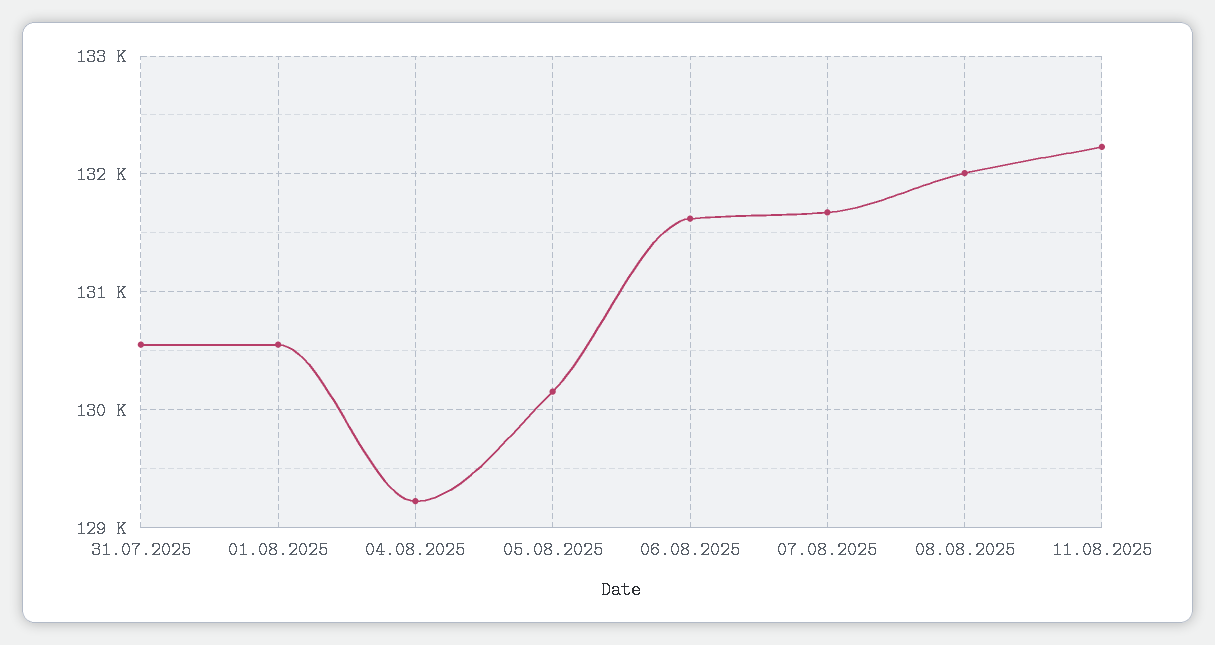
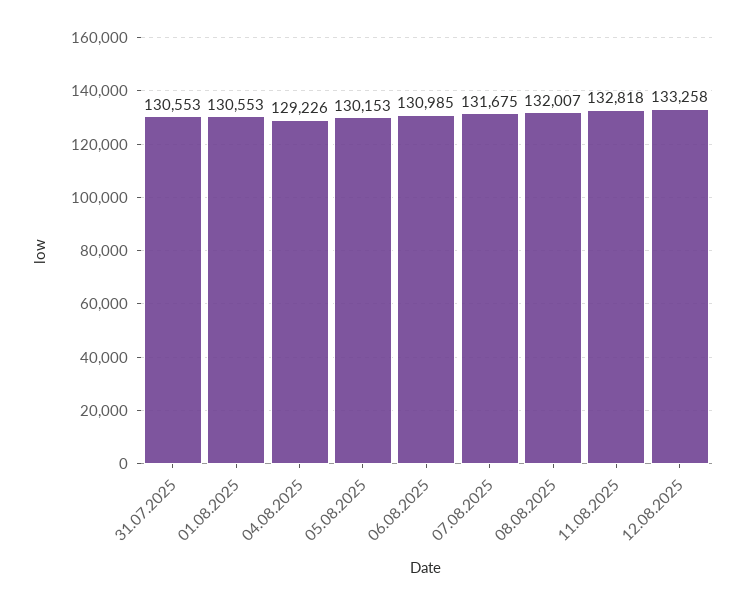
06.08.2025: 131600 -> 130985
11.08.2025: 132200 -> 132818
12.08.2025: none -> 133258

